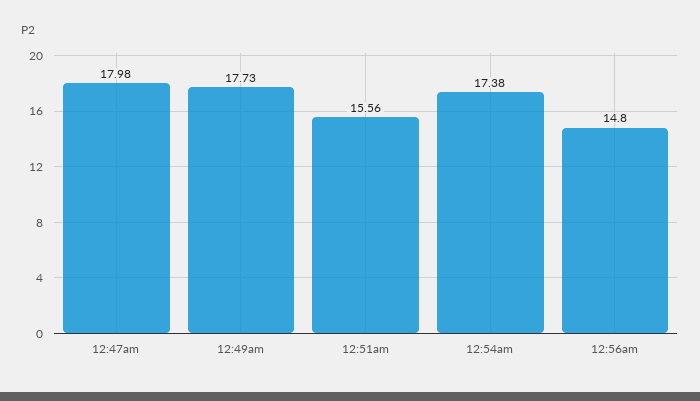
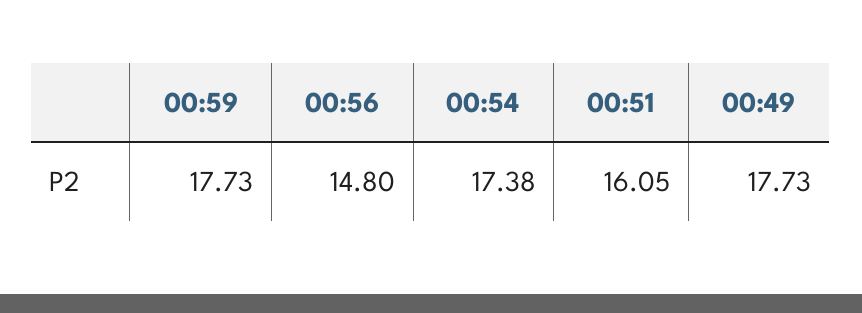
12:47am: 17.98 -> none
12:51am: 15.56 -> 16.05
00:59: none -> 17.73

